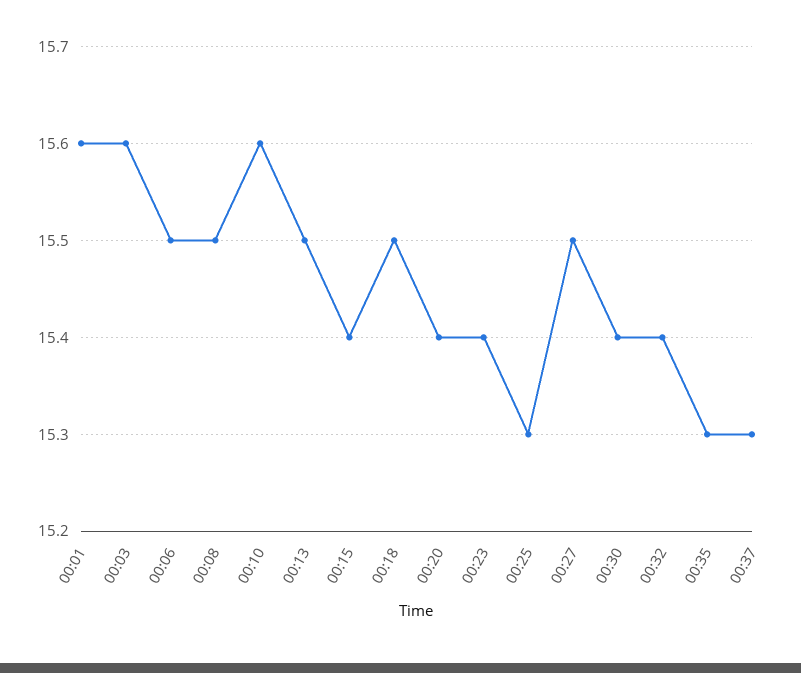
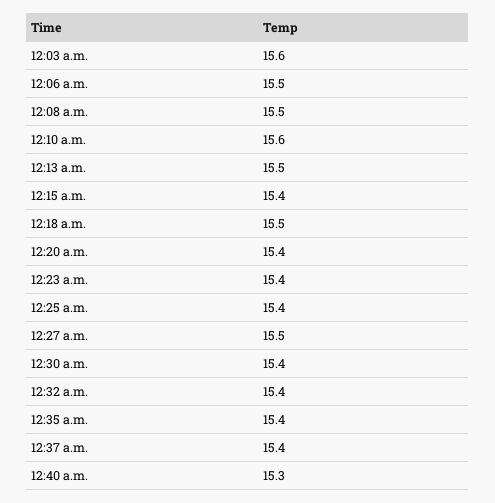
00:01: 15.6 -> none
00:25: 15.3 -> 15.4
00:35: 15.3 -> 15.4
00:37: 15.3 -> 15.4
12:40 a.m.: none -> 15.3

